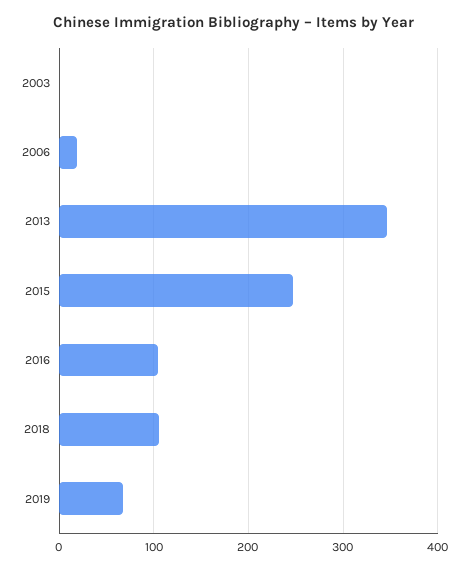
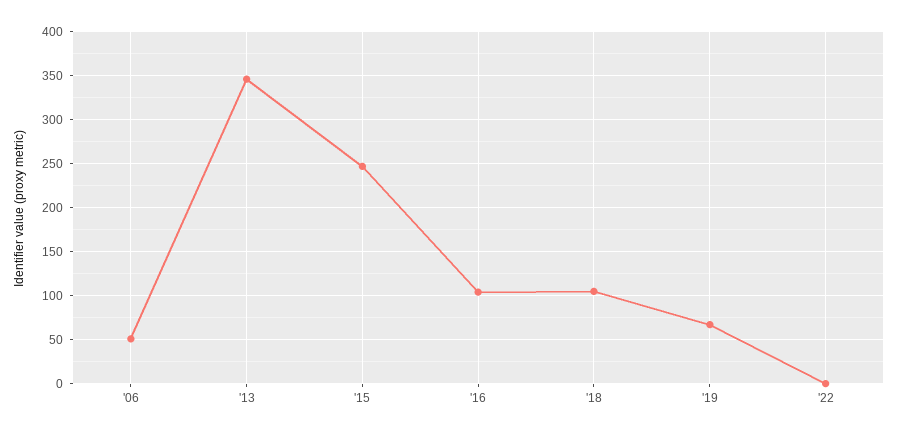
2003: 0 -> none
2006: 20 -> 50
'22: none -> 0

